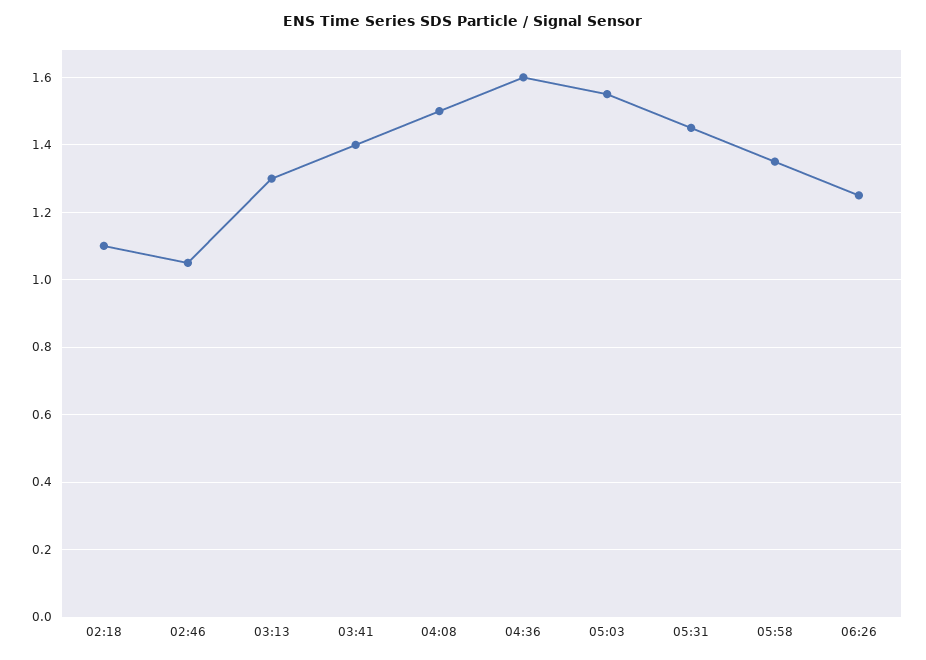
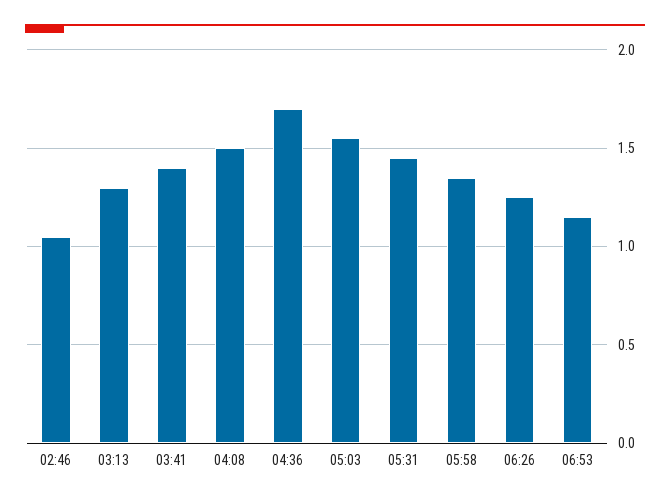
02:18: 1.1 -> none
04:36: 1.6 -> 1.7
06:53: none -> 1.15

